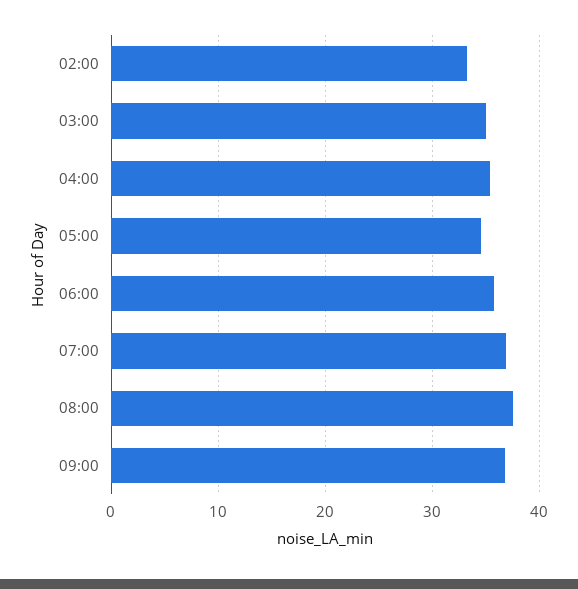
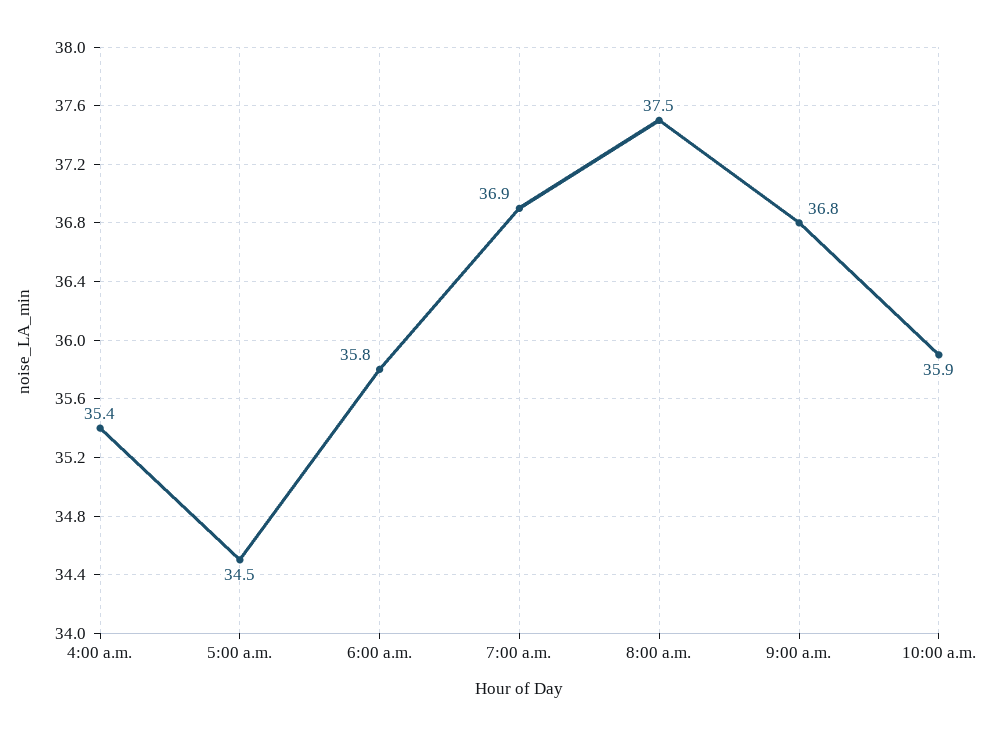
02:00: 33 -> none
03:00: 35 -> none
10:00 a.m.: none -> 35.9

